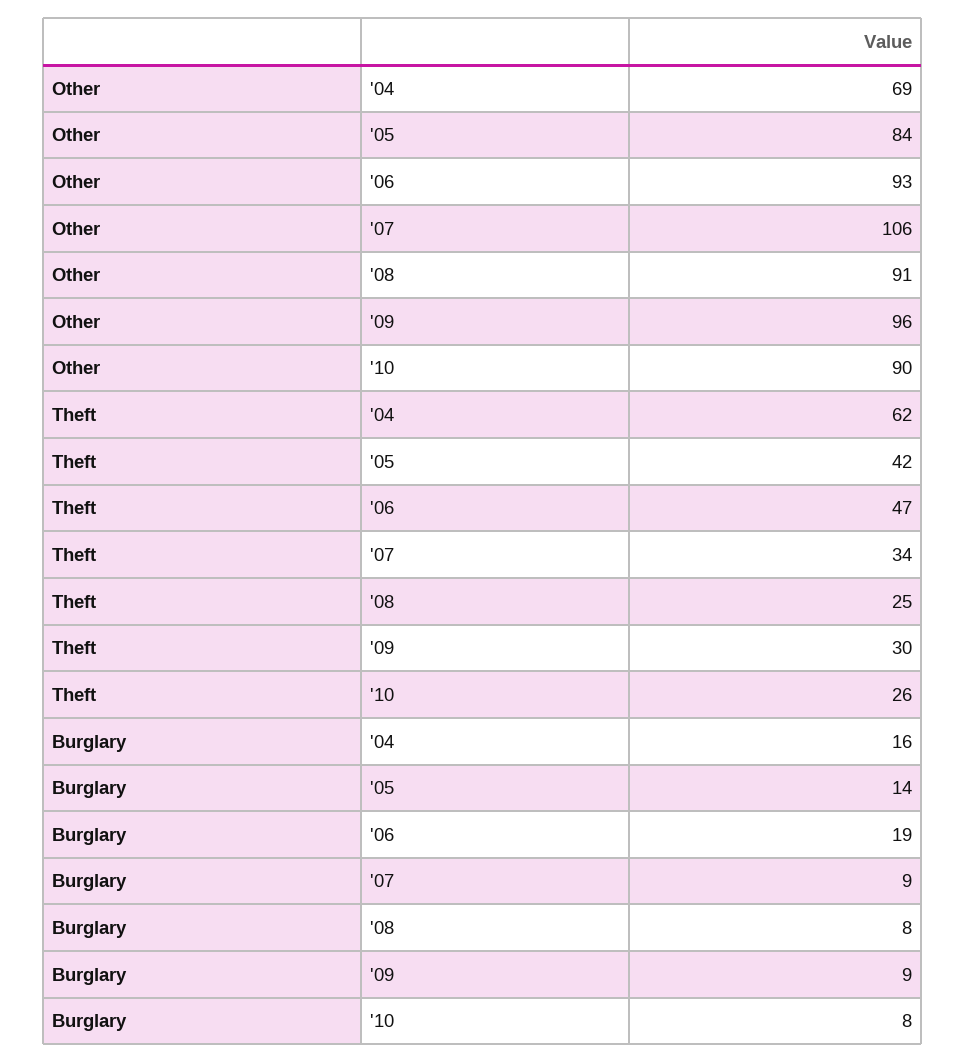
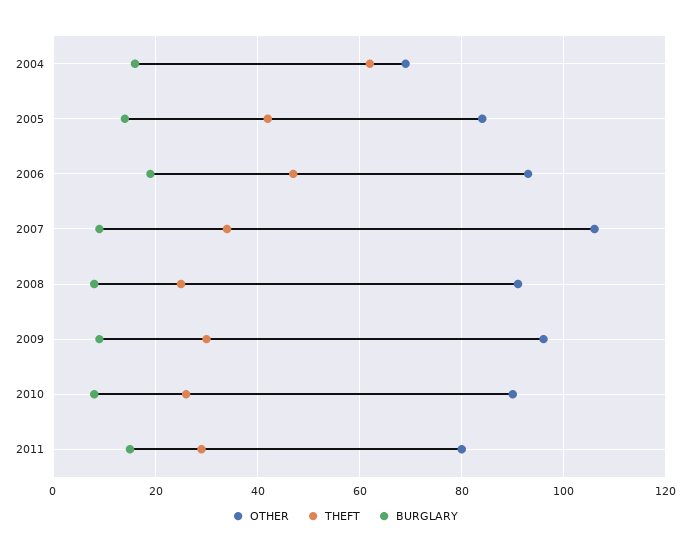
Other, 2011: none -> 80
Theft, 2011: none -> 30
Burglary, 2011: none -> 15

